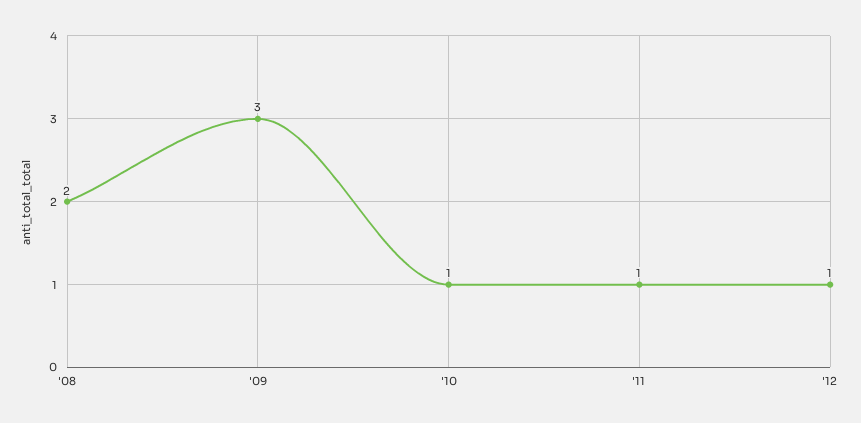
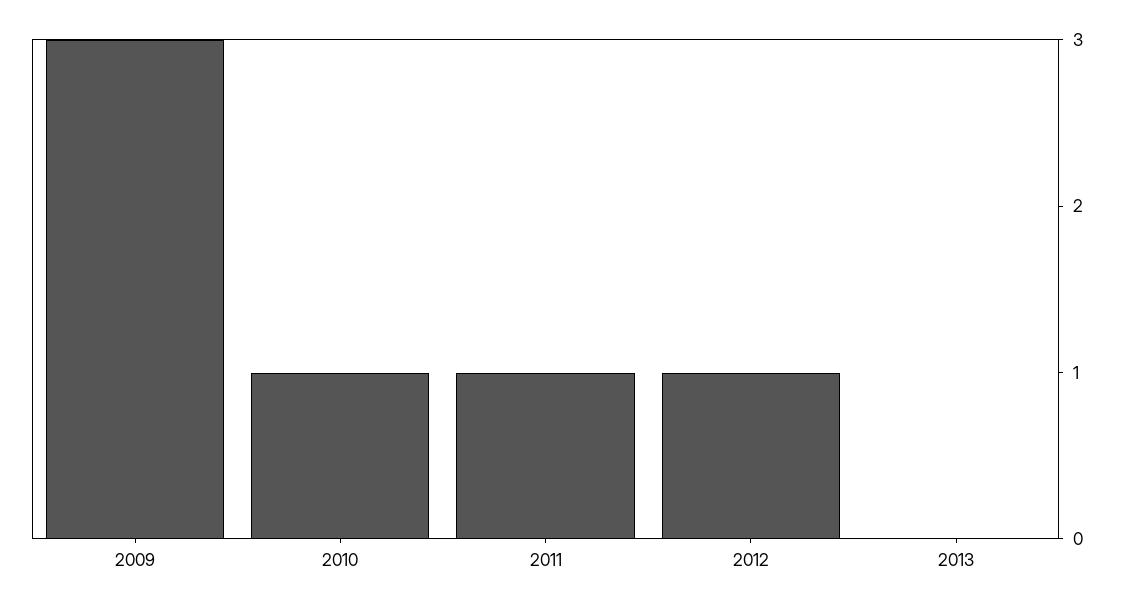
'08: 2 -> none
2013: none -> 0

